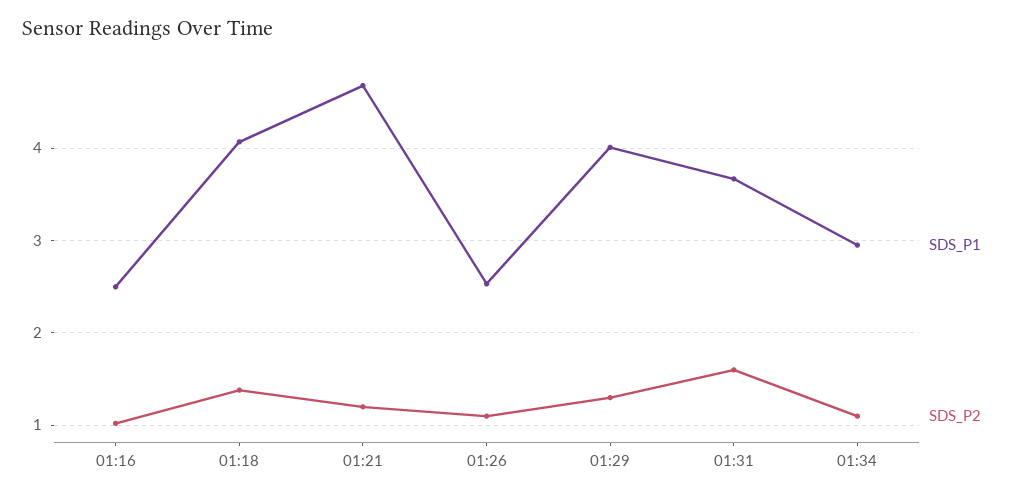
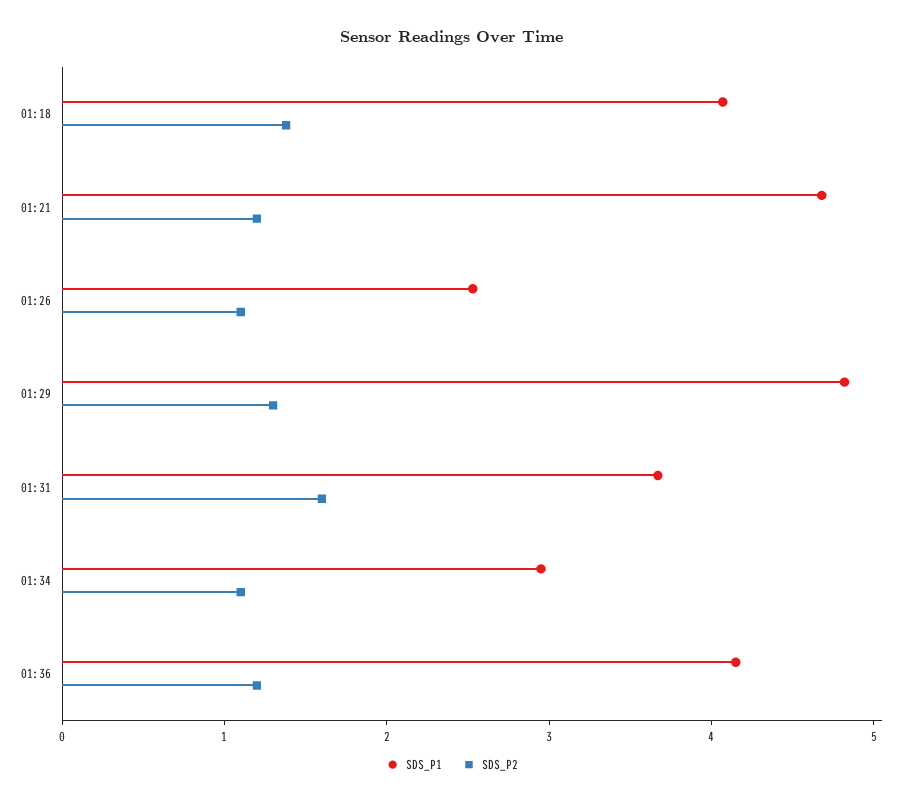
SDS_P1, 01:16: 2.5 -> none
SDS_P2, 01:16: 1 -> none
SDS_P1, 01:29: 4 -> 4.8
SDS_P1, 01:36: none -> 4.2
SDS_P2, 01:36: none -> 1.2

